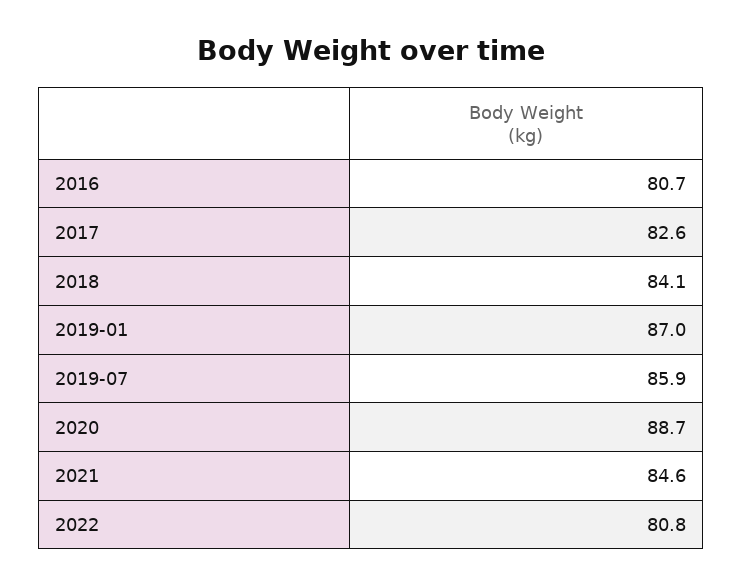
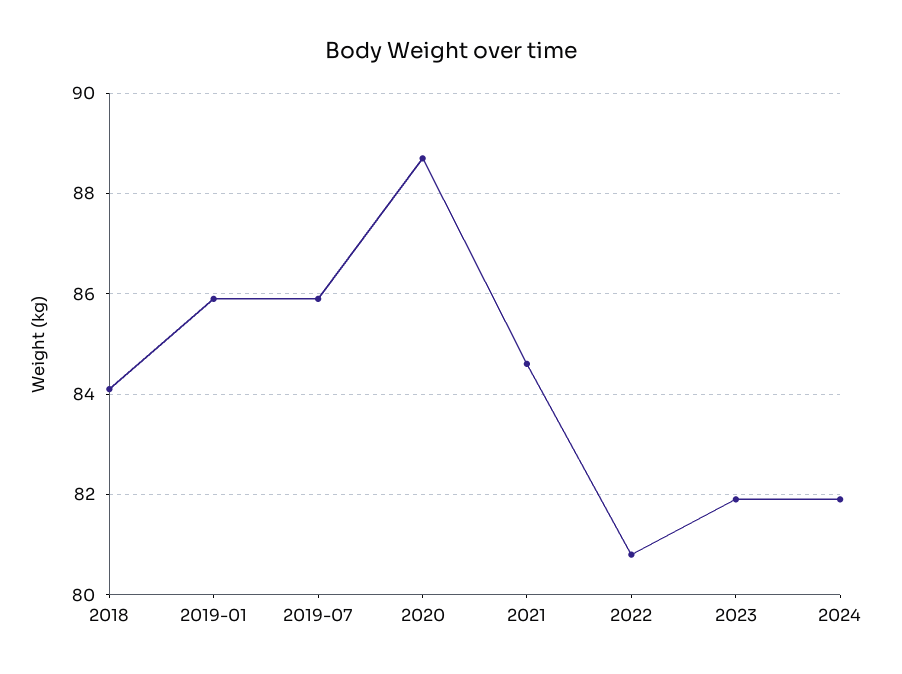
2016: 80.7 -> none
2017: 82.6 -> none
2019-01: 87 -> 86
2023: none -> 82
2024: none -> 82

